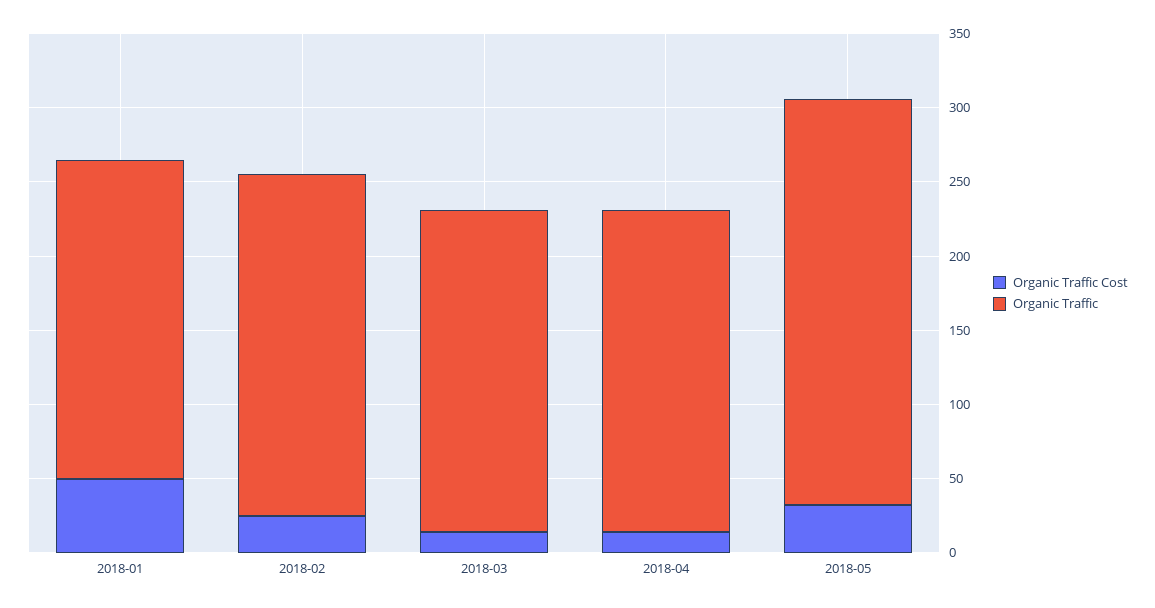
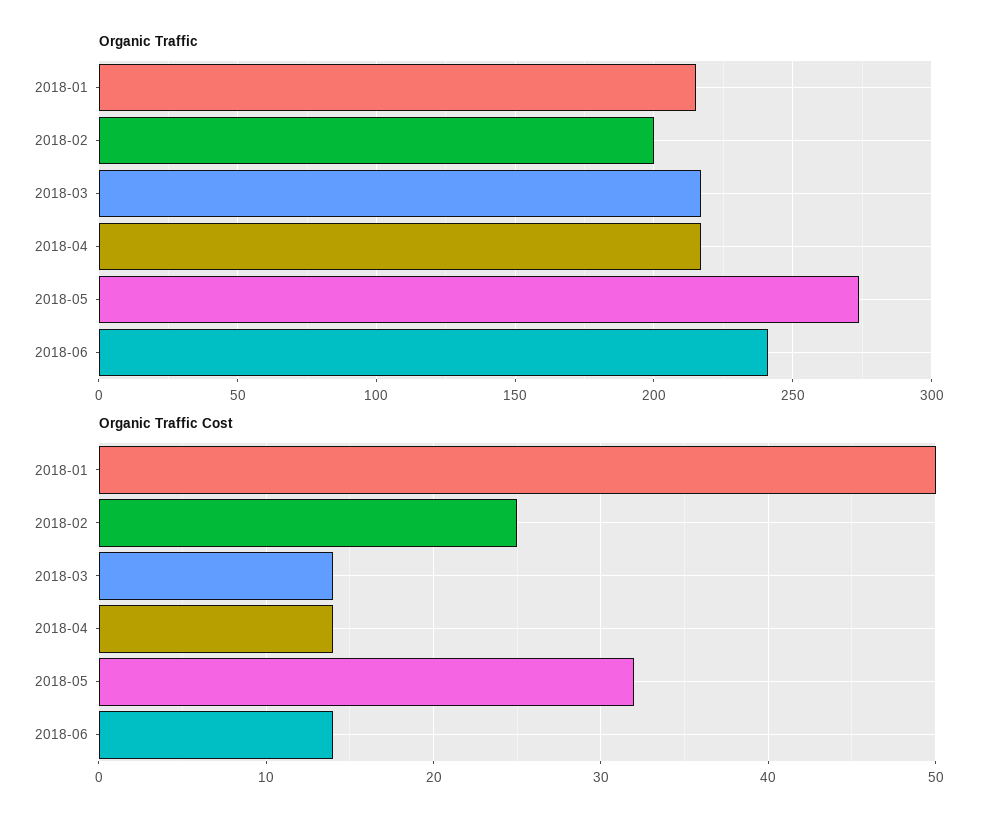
Organic Traffic, 2018-02: 230 -> 200
Organic Traffic, 2018-06: none -> 240
Organic Traffic Cost, 2018-06: none -> 14

